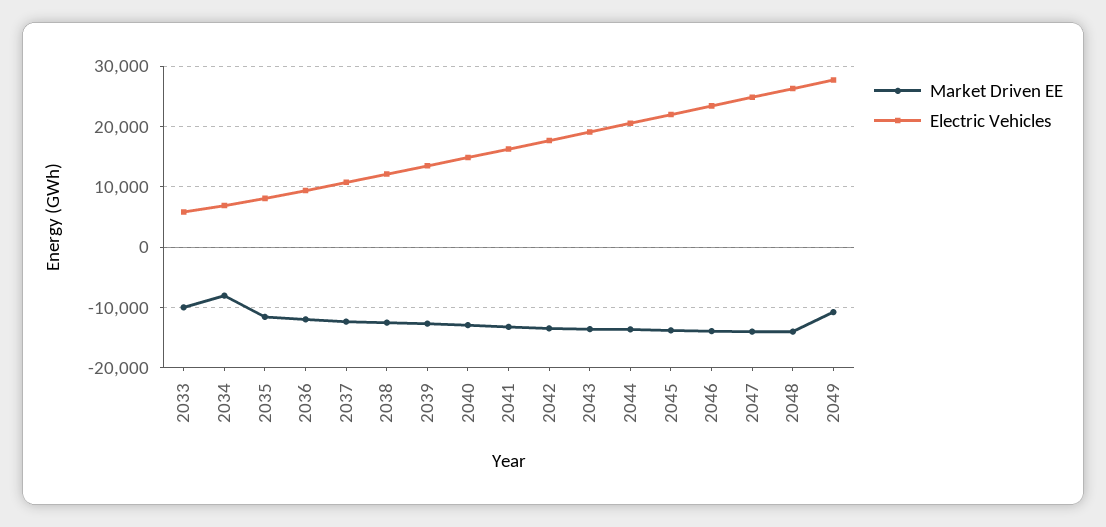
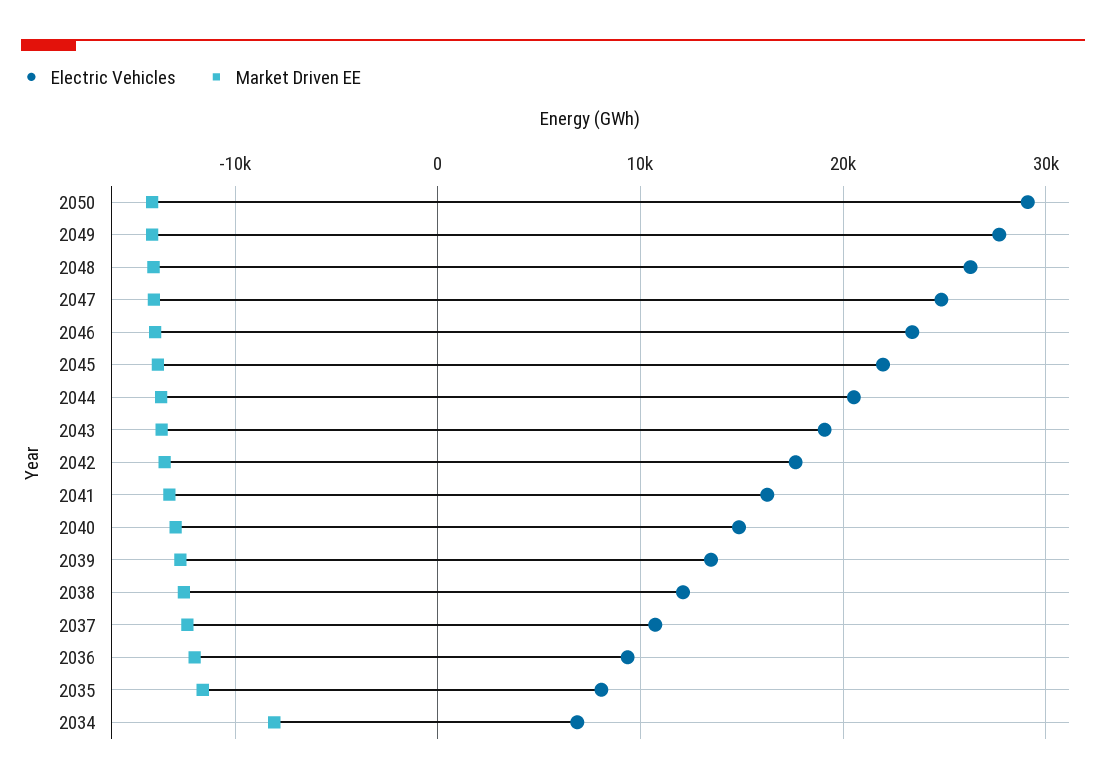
Market Driven EE, 2033: -10000 -> none
Electric Vehicles, 2033: 6000 -> none
Market Driven EE, 2049: -11000 -> -14000
Electric Vehicles, 2050: none -> 29000
Market Driven EE, 2050: none -> -14000

